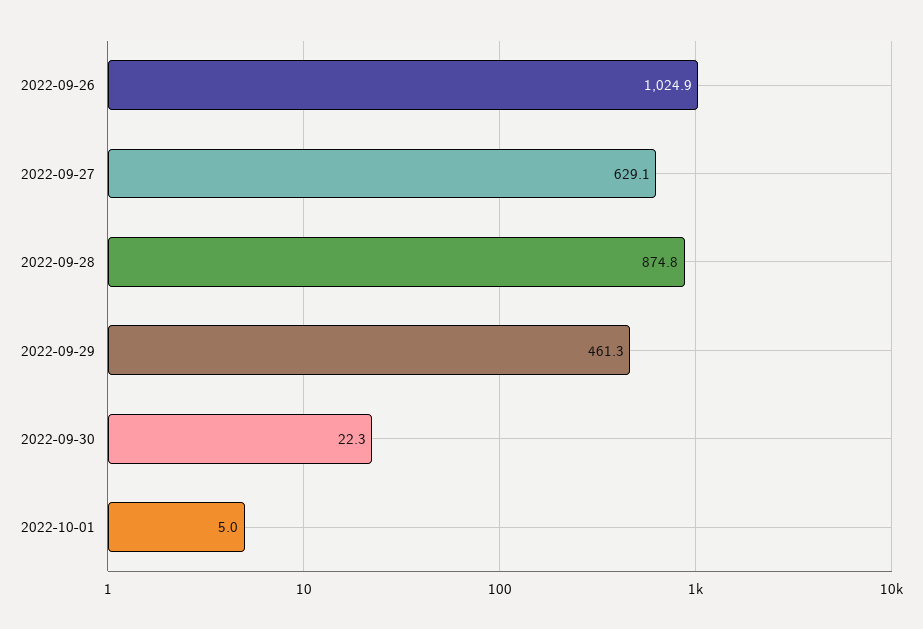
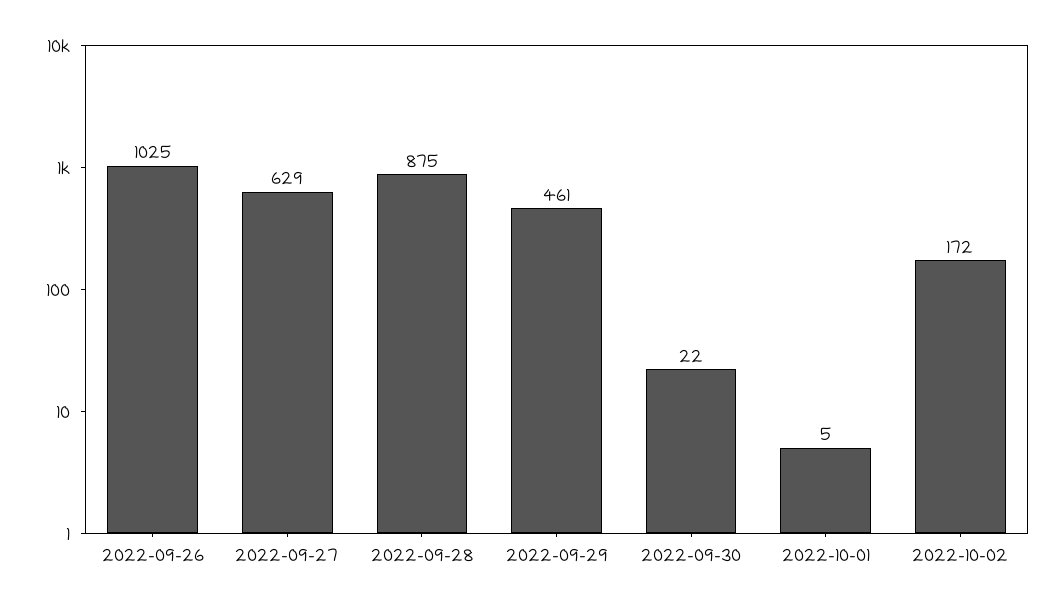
2022-10-02: none -> 172

